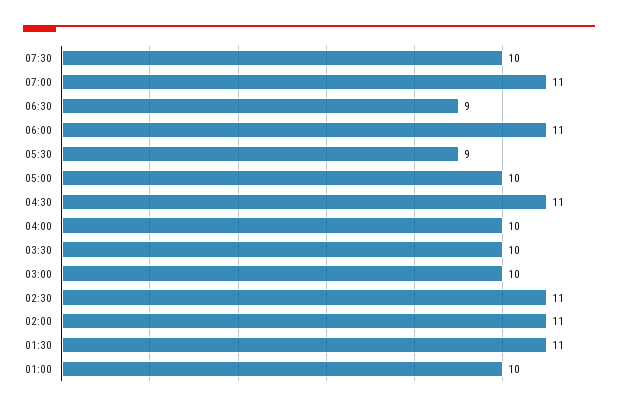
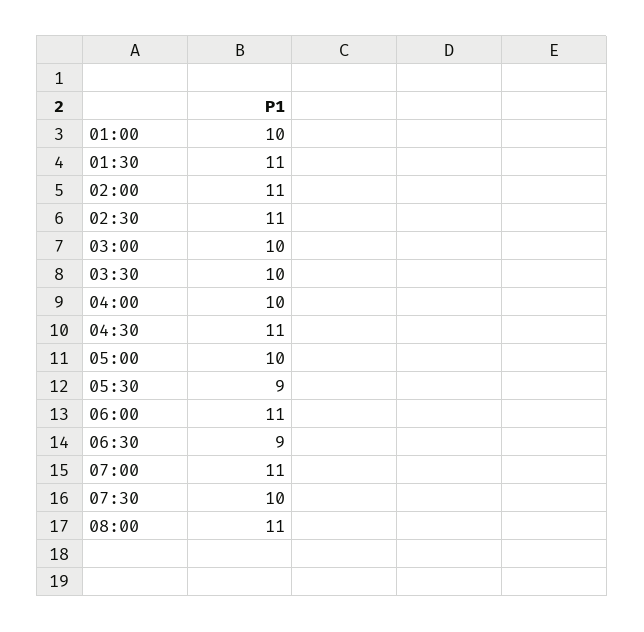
08:00: none -> 11

